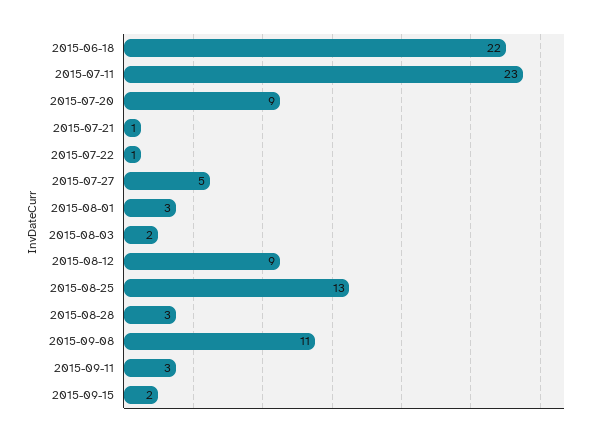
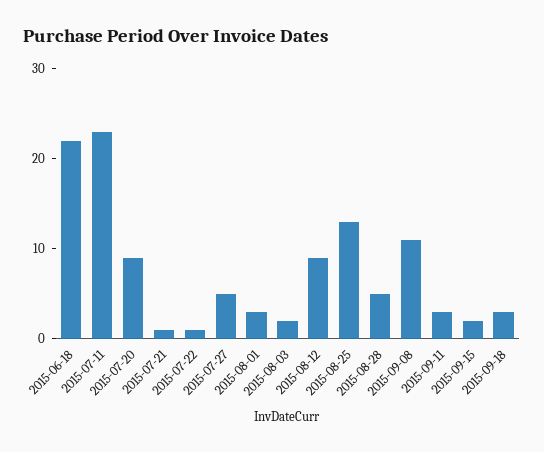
2015-08-28: 3 -> 5
2015-09-18: none -> 3

